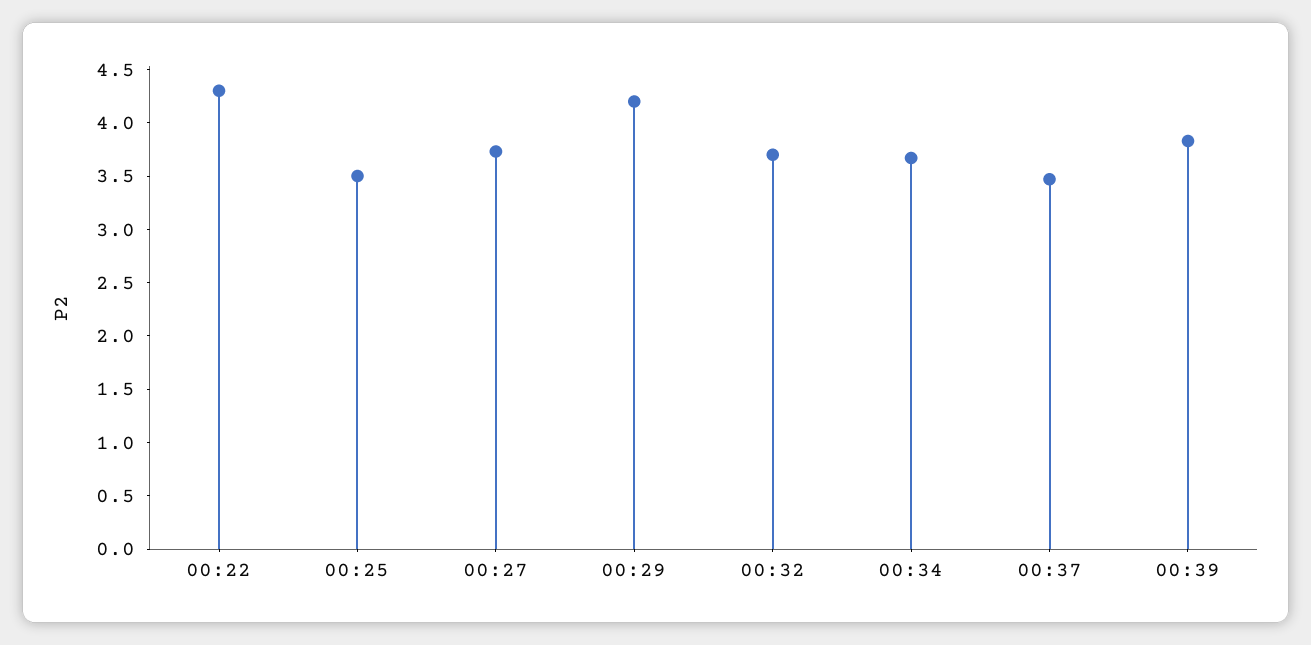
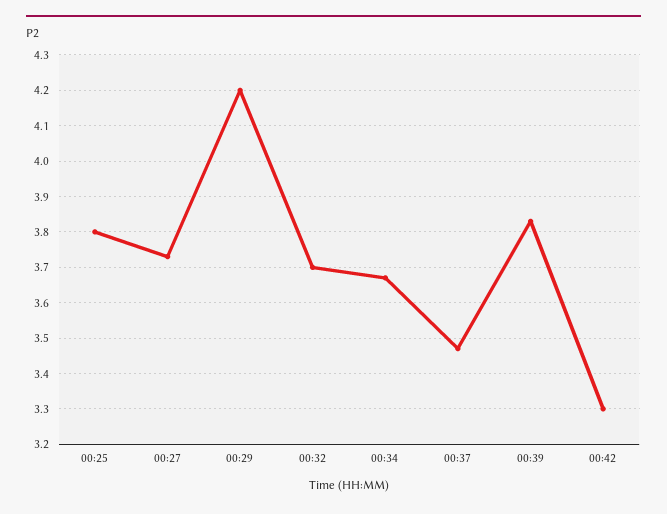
00:22: 4.3 -> none
00:25: 3.5 -> 3.8
00:42: none -> 3.3

